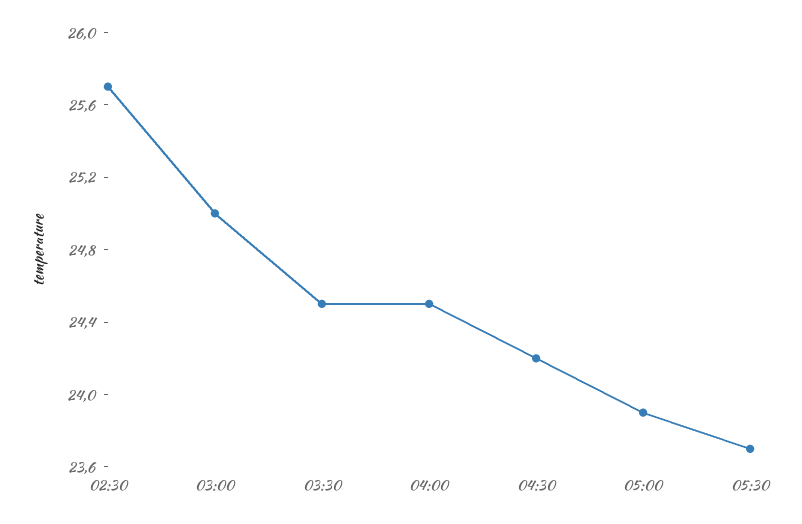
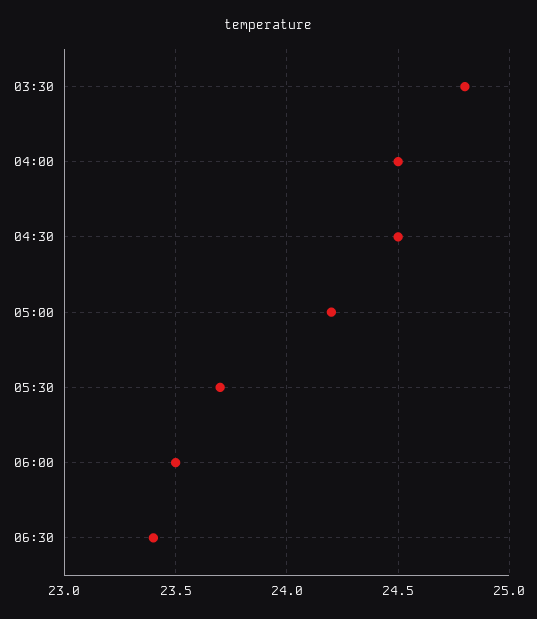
02:30: 25.7 -> none
03:00: 25 -> none
03:30: 24.5 -> 24.8
04:30: 24.2 -> 24.5
05:00: 23.9 -> 24.2
06:00: none -> 23.5
06:30: none -> 23.4

